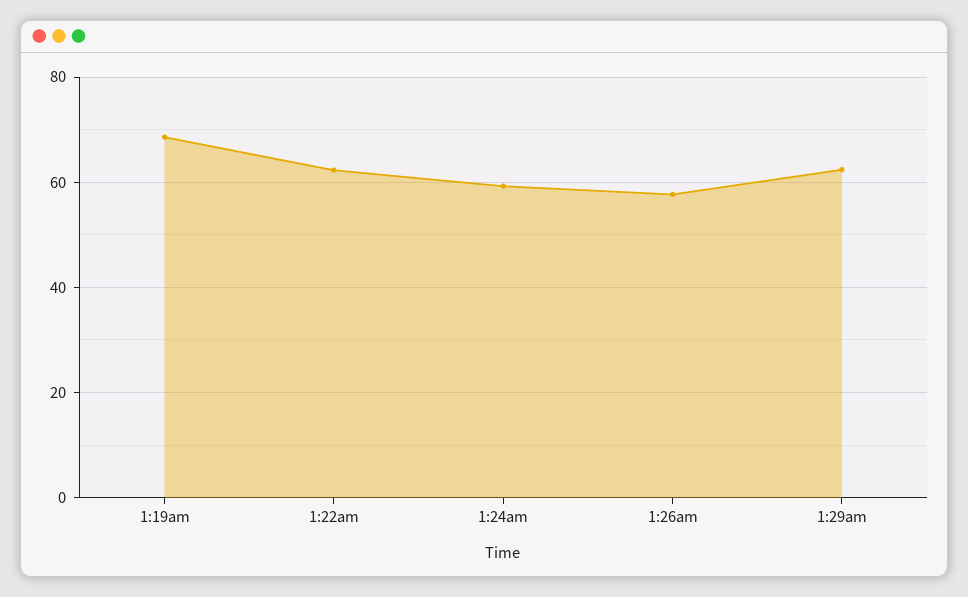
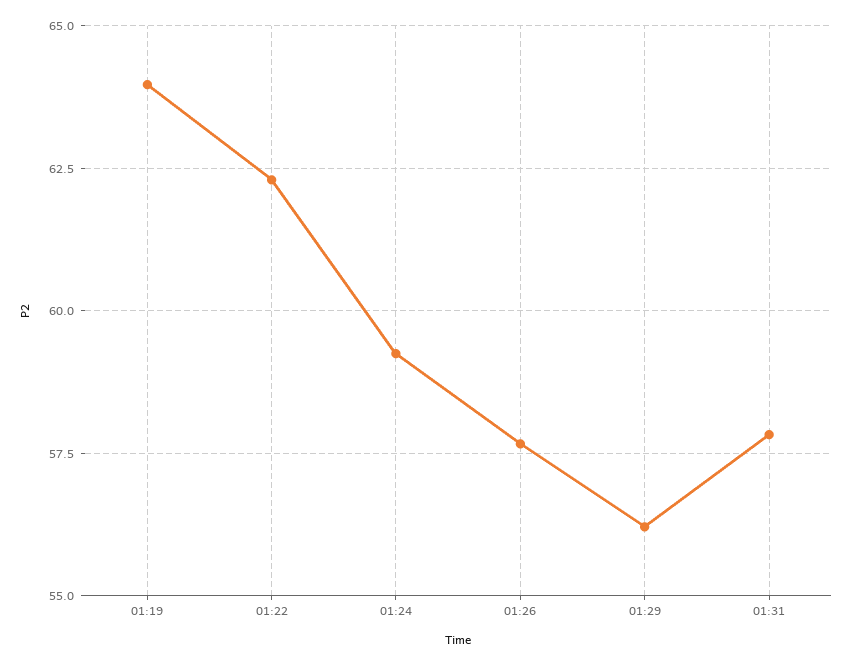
1:19am: 68 -> 64
1:29am: 62 -> 56.25
01:31: none -> 57.75

